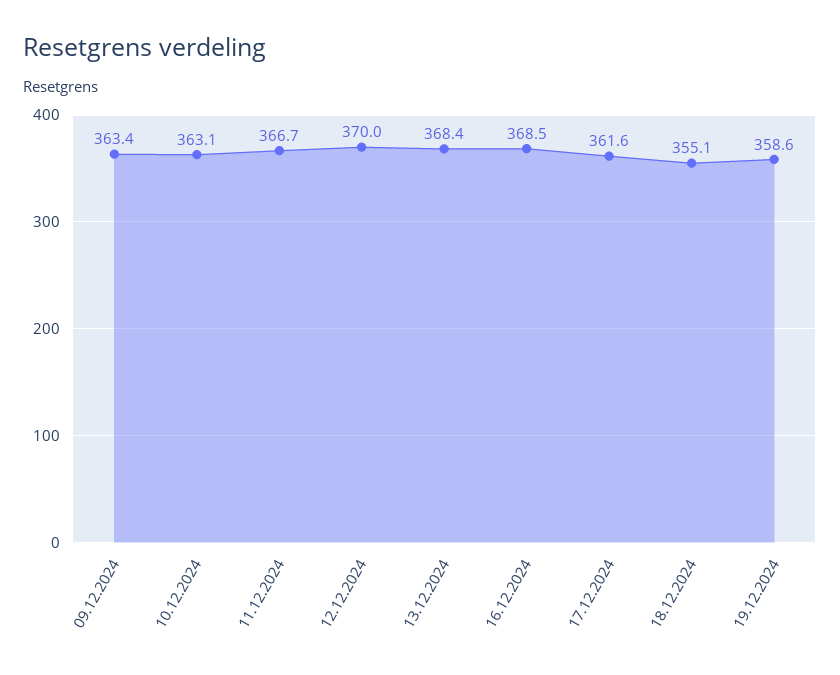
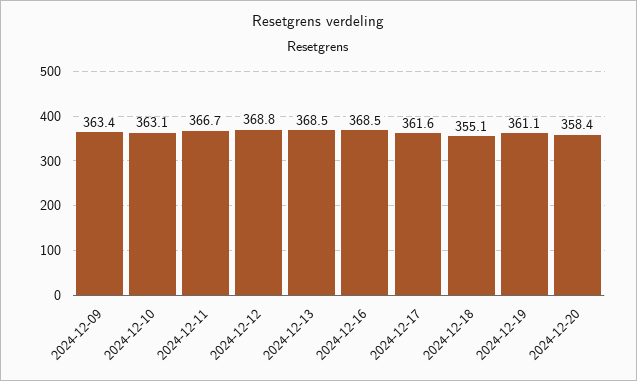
12.12.2024: 370 -> 368.8
13.12.2024: 368.4 -> 368.5
19.12.2024: 358.6 -> 361.1
2024-12-20: none -> 358.4

